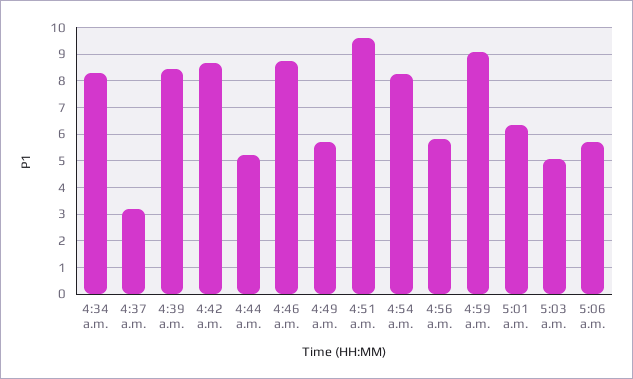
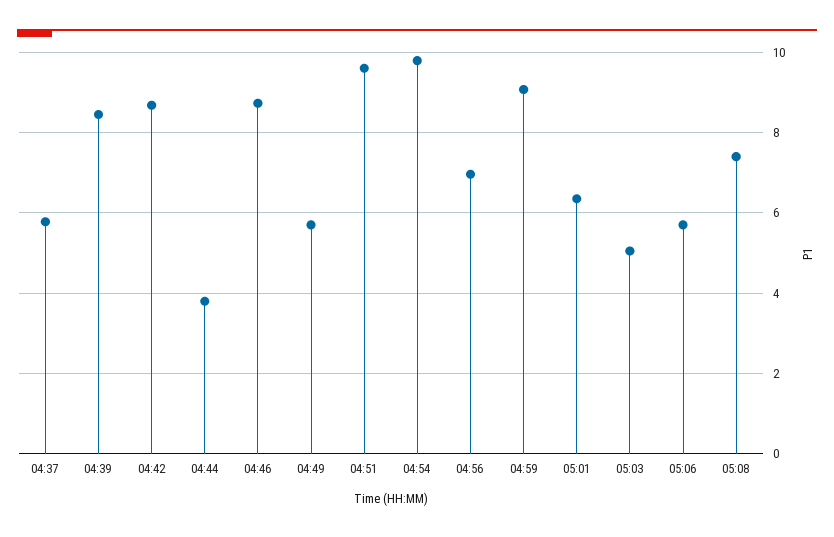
4:34 a.m.: 8.25 -> none
4:37 a.m.: 3.25 -> 5.8
4:44 a.m.: 5.25 -> 3.8
4:54 a.m.: 8.25 -> 9.8
4:56 a.m.: 5.75 -> 7
05:08: none -> 7.4

